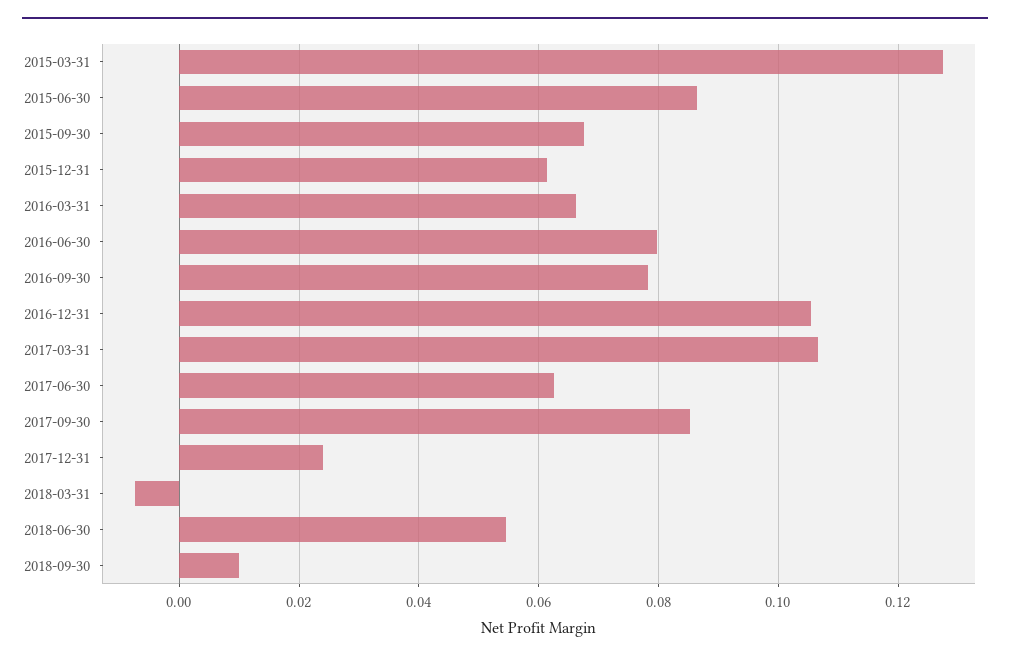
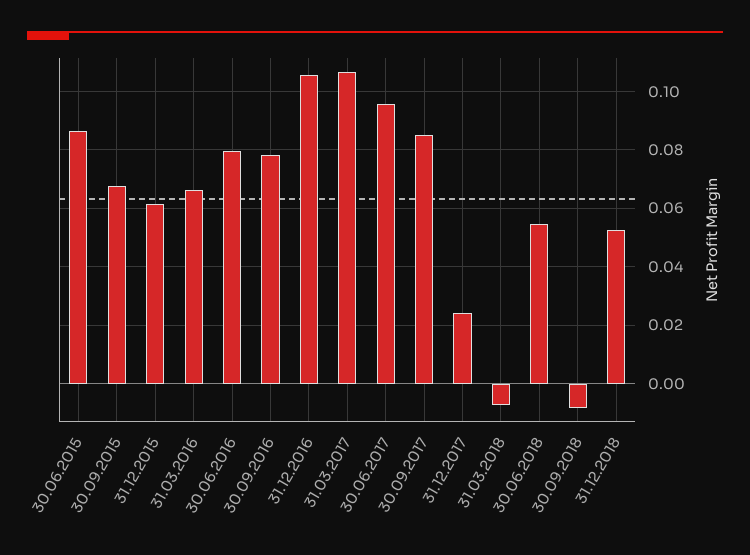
2015-03-31: 0.128 -> none
2017-06-30: 0.062 -> 0.095
2018-09-30: 0.01 -> -0.0075
31.12.2018: none -> 0.0525

